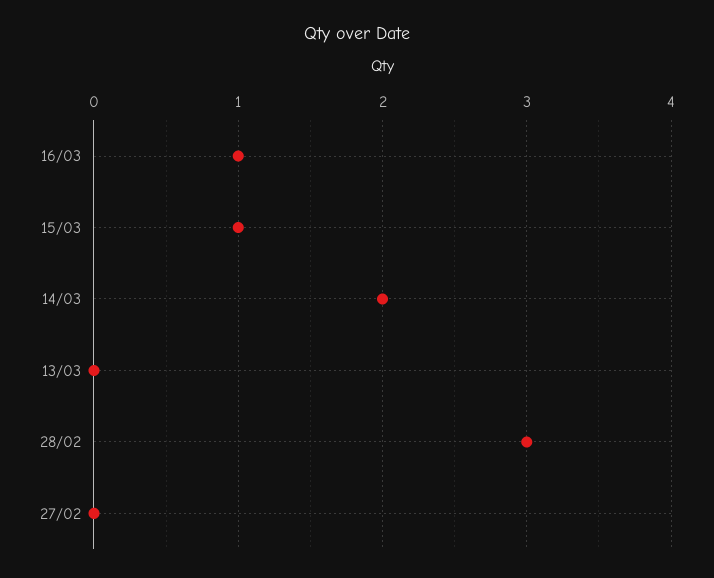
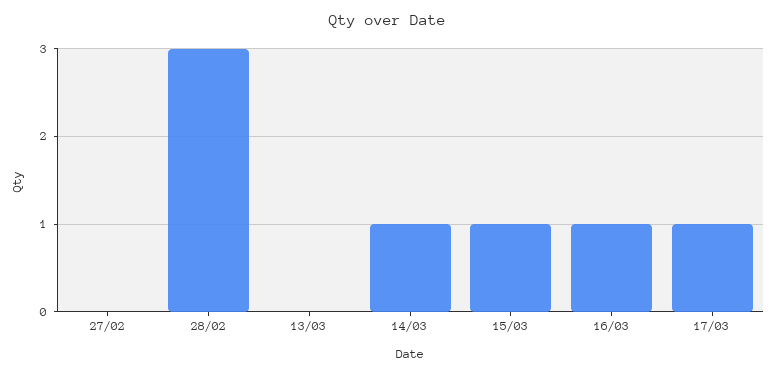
14/03: 2 -> 1
17/03: none -> 1

